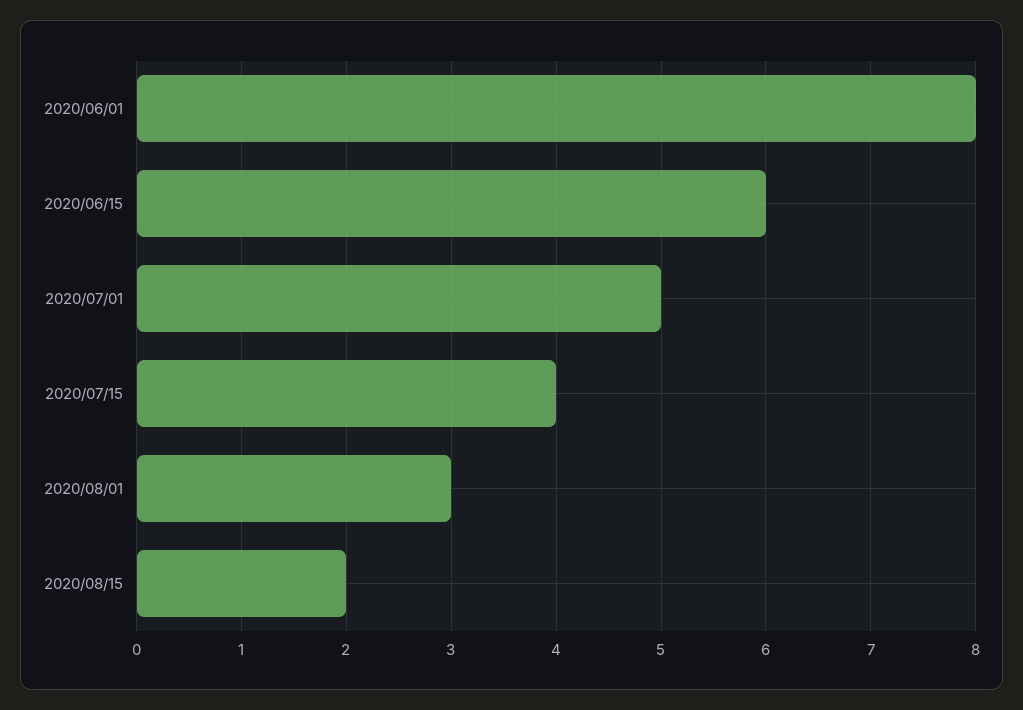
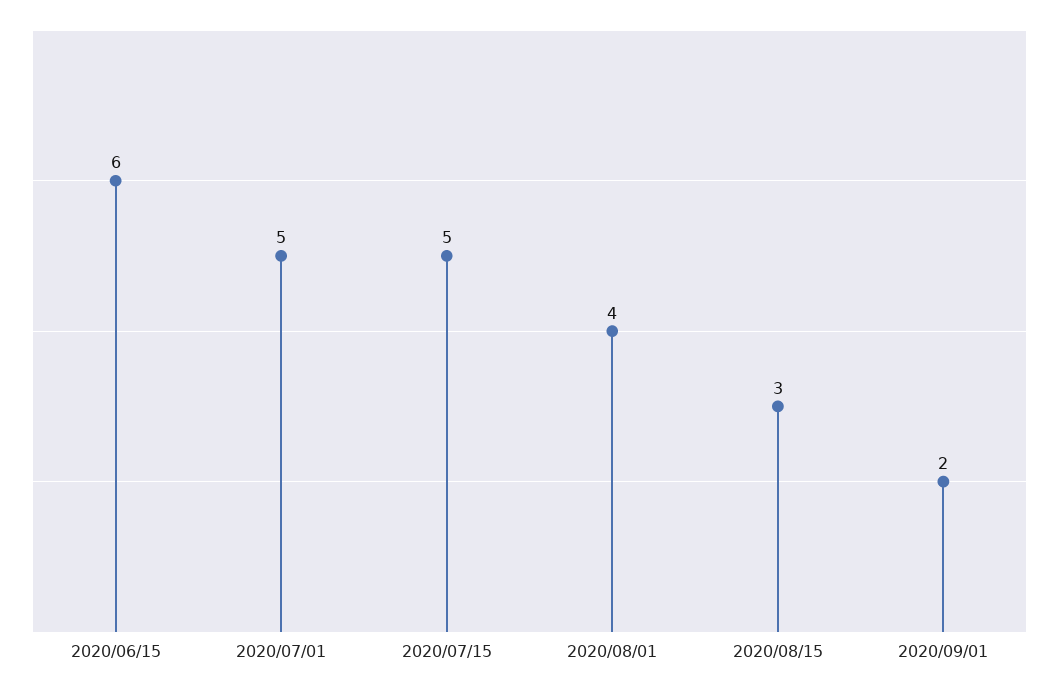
2020/06/01: 8 -> none
2020/07/15: 4 -> 5
2020/08/01: 3 -> 4
2020/08/15: 2 -> 3
2020/09/01: none -> 2

